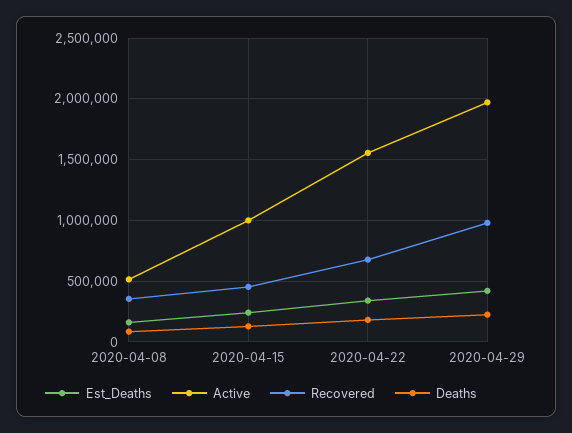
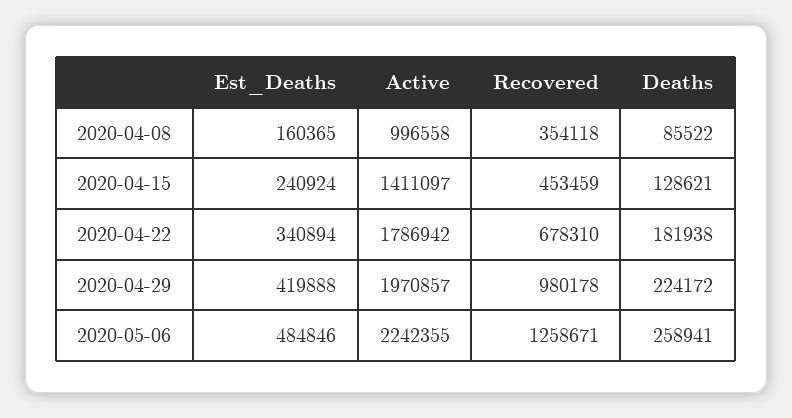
Active, 2020-04-08: 500000 -> 996558
Active, 2020-04-15: 1000000 -> 1411097
Active, 2020-04-22: 1550000 -> 1786942
Est_Deaths, 2020-05-06: none -> 484846
Active, 2020-05-06: none -> 2242355
Recovered, 2020-05-06: none -> 1258671
Deaths, 2020-05-06: none -> 258941

